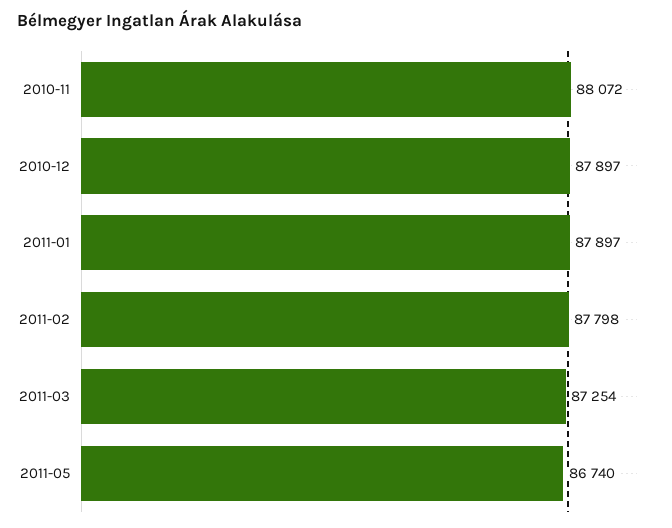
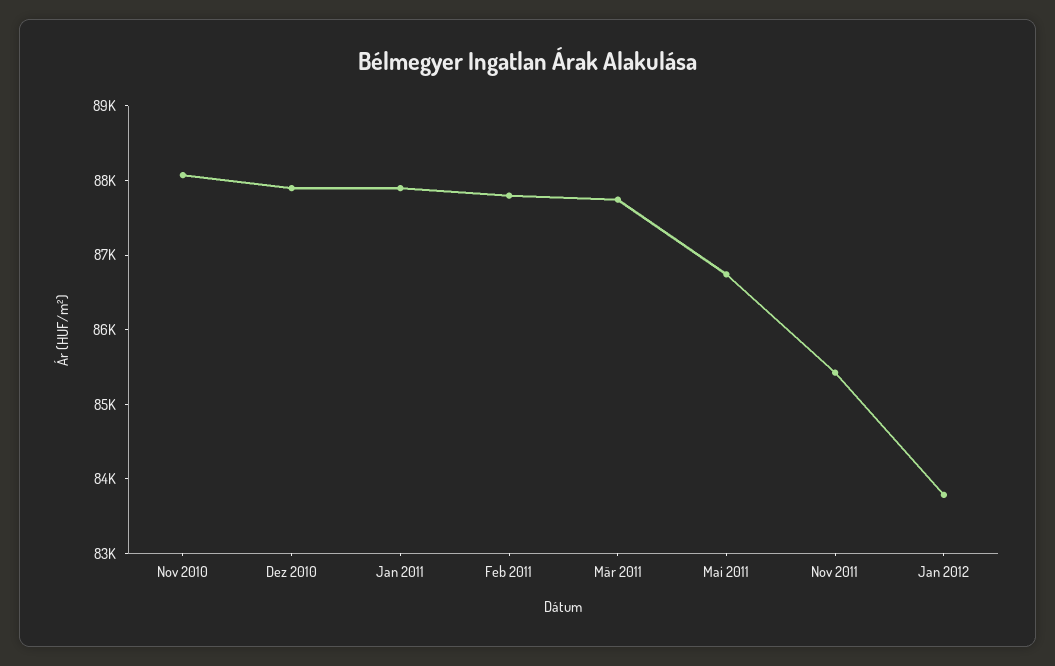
2011-03: 87254 -> 87800
Nov 2011: none -> 85400
Jan 2012: none -> 83800

